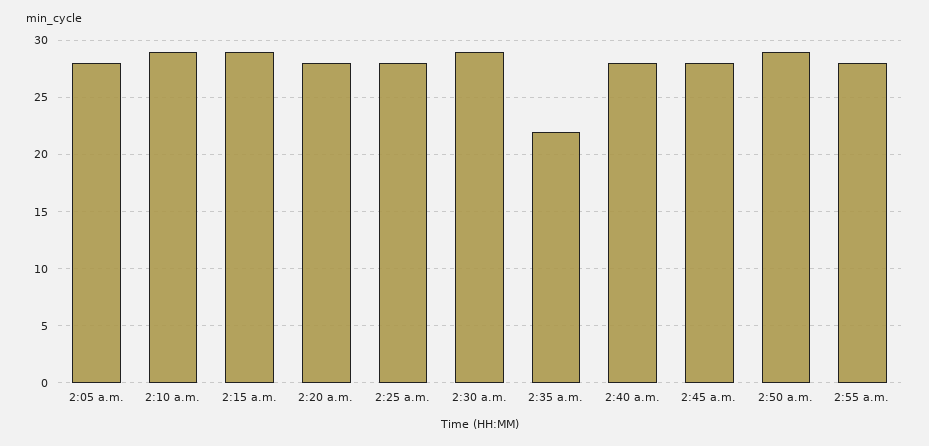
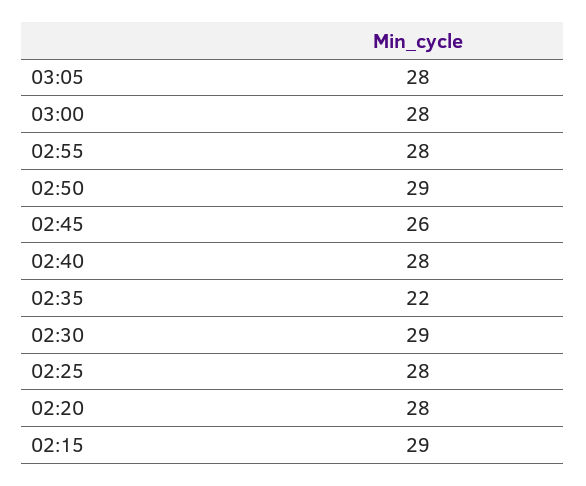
2:05 a.m.: 28 -> none
2:10 a.m.: 29 -> none
2:45 a.m.: 28 -> 26
03:05: none -> 28
03:00: none -> 28

